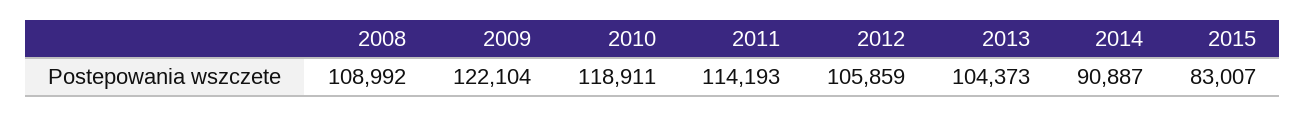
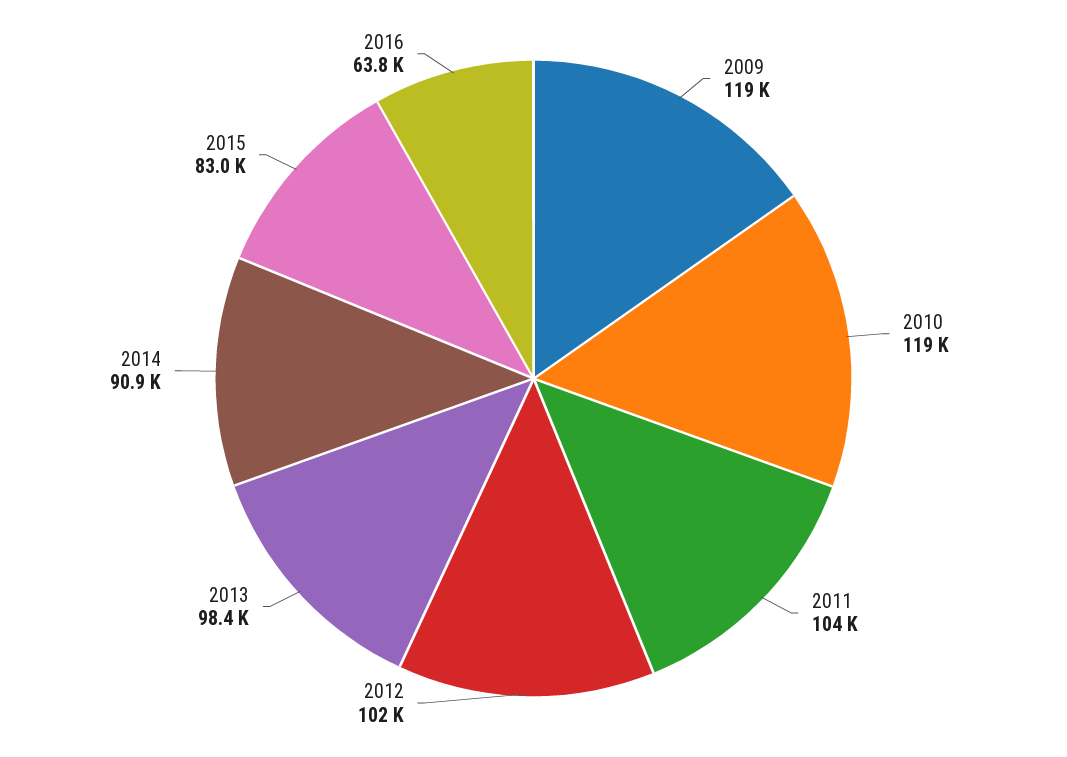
2008: 108992 -> none
2009: 122104 -> 119000
2011: 114193 -> 104000
2012: 105859 -> 102000
2013: 104373 -> 98400
2016: none -> 63800

